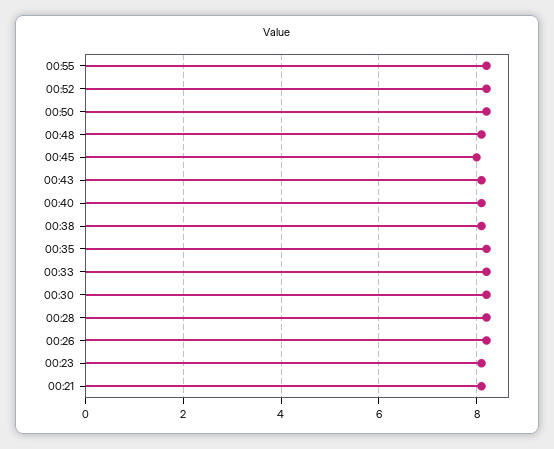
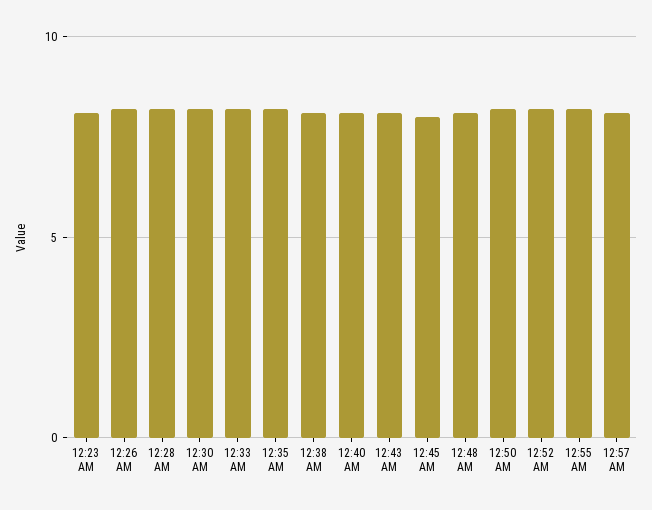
00:21: 8 -> none
12:57 AM: none -> 8

